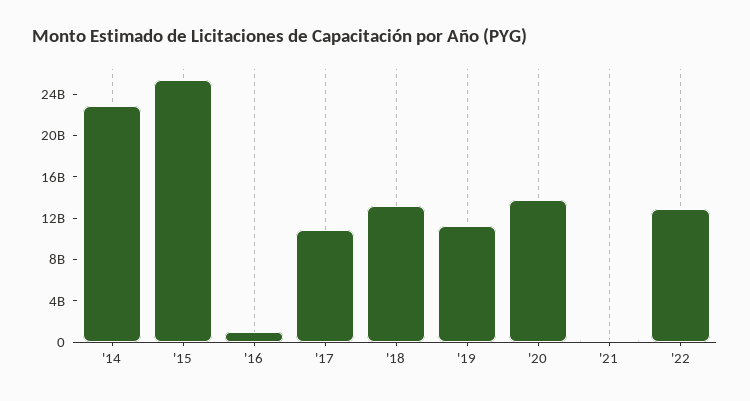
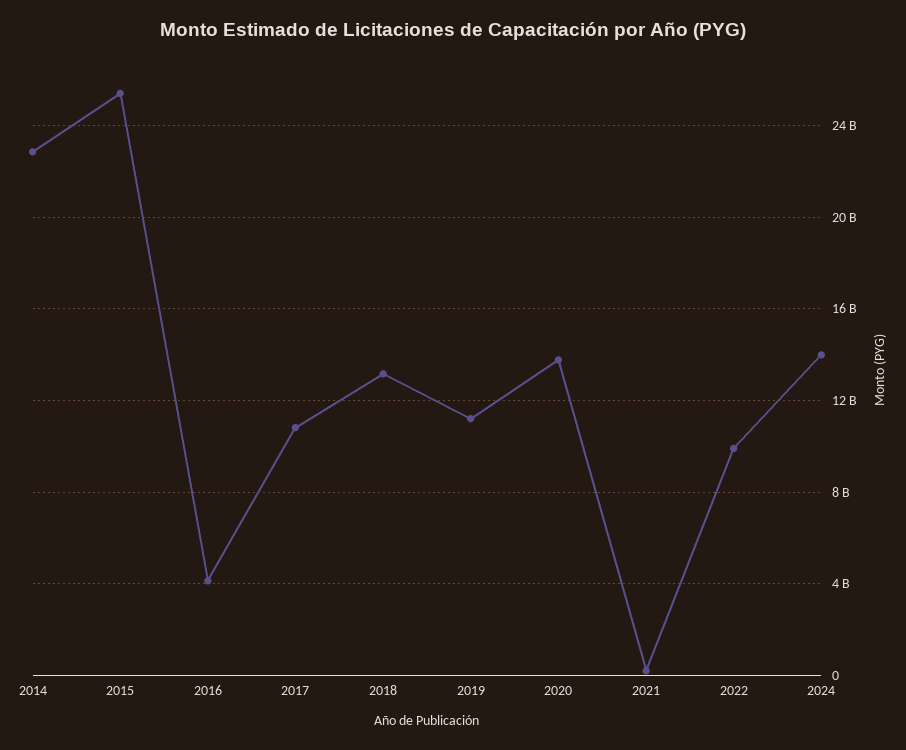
'16: 1000000000 -> 4000000000
'22: 13000000000 -> 10000000000
2024: none -> 14000000000

